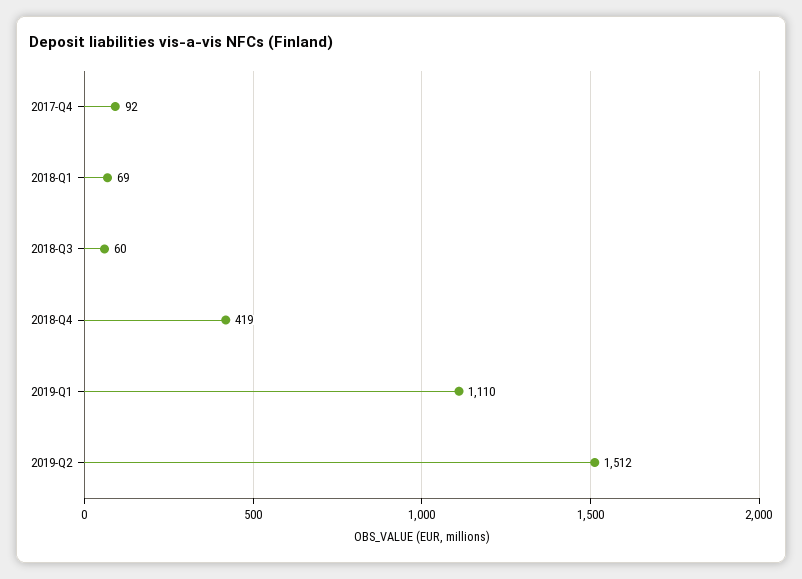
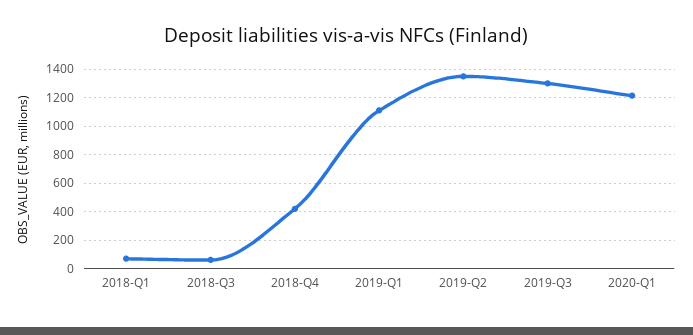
2017-Q4: 92 -> none
2019-Q2: 1512 -> 1350
2019-Q3: none -> 1300
2020-Q1: none -> 1200

